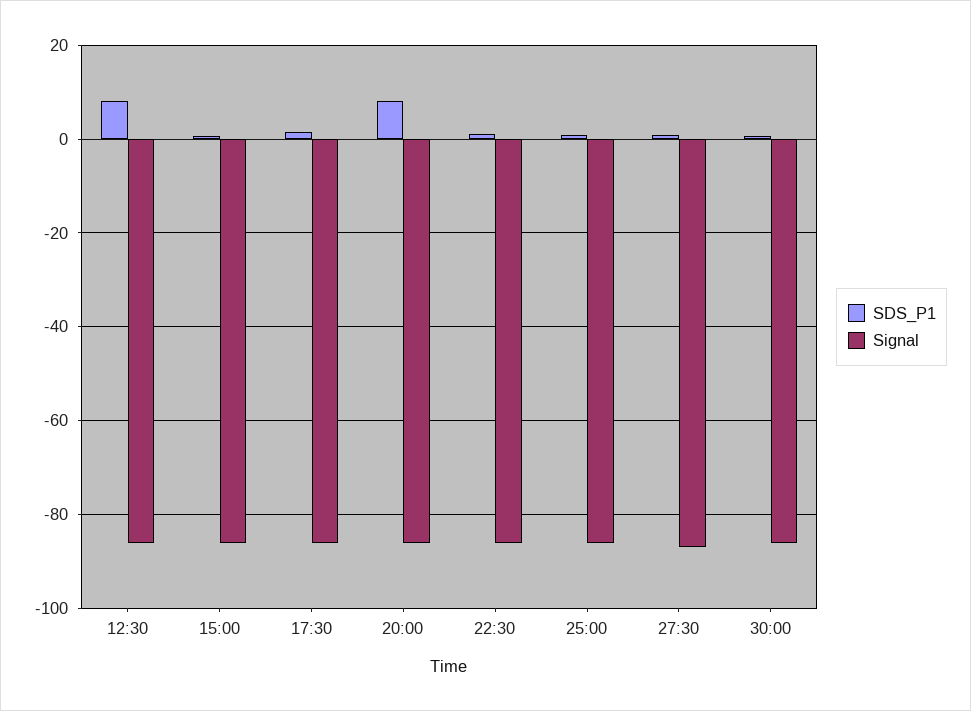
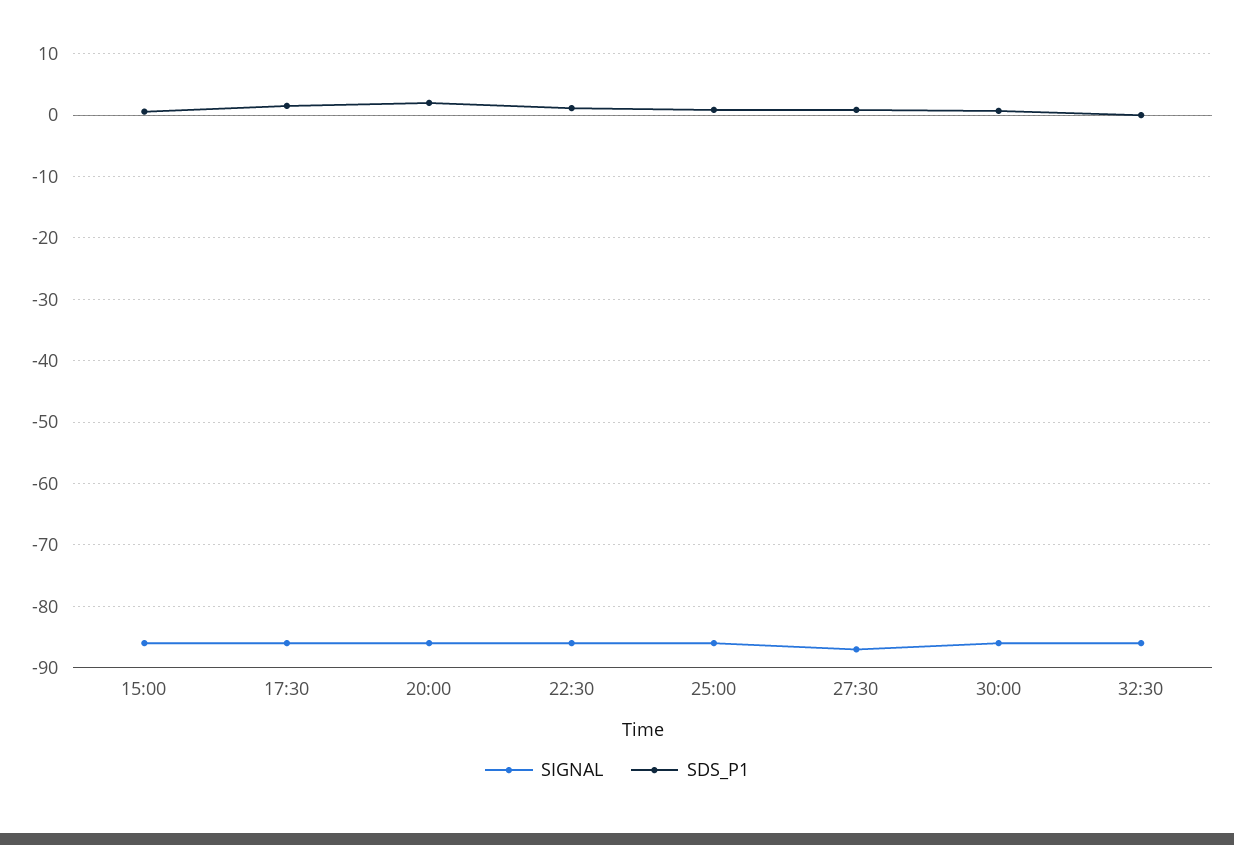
SDS_P1, 12:30: 8 -> none
Signal, 12:30: -86 -> none
SDS_P1, 20:00: 8 -> 2
Signal, 32:30: none -> -86
SDS_P1, 32:30: none -> 0

